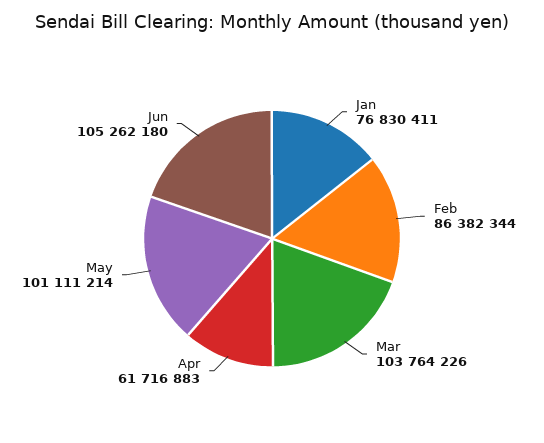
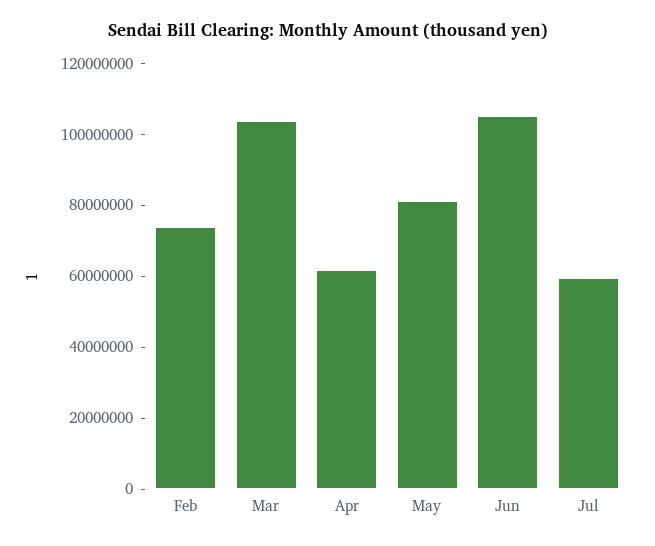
Jan: 76830411 -> none
Feb: 86382344 -> 75000000
May: 101111214 -> 80000000
Jul: none -> 60000000

